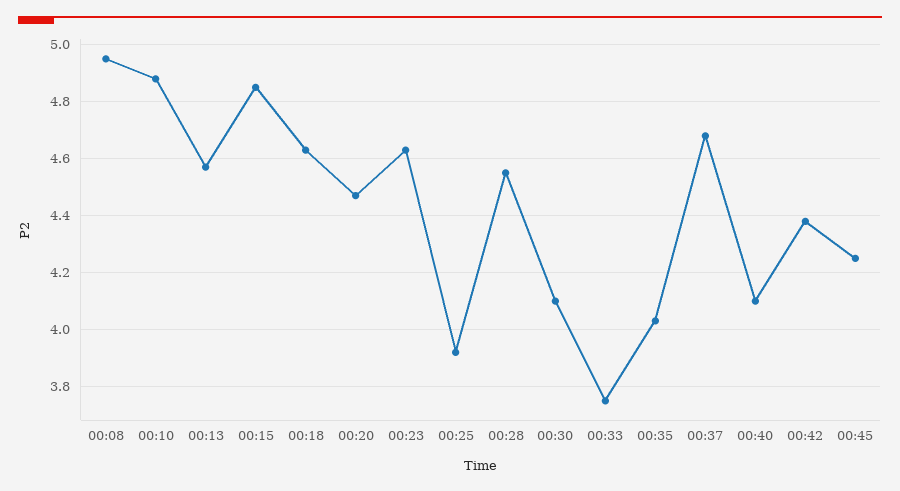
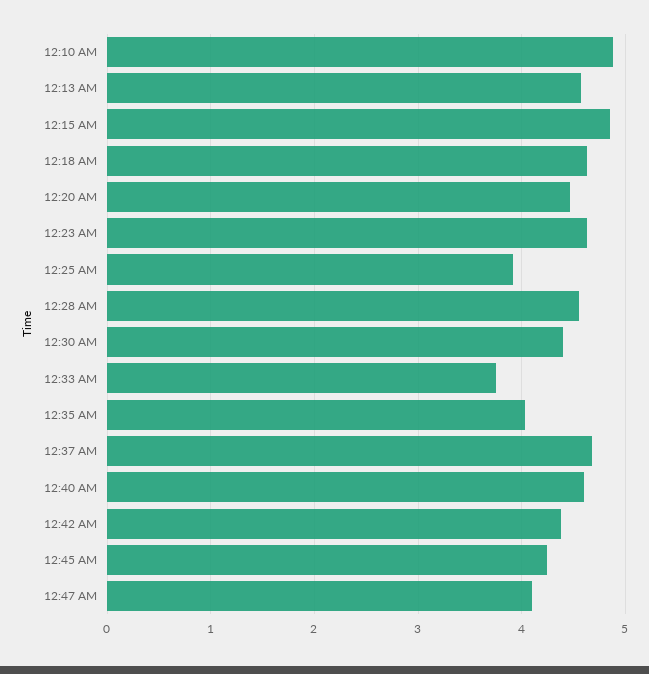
00:08: 4.95 -> none
00:30: 4.1 -> 4.4
00:40: 4.1 -> 4.6
12:47 AM: none -> 4.1

